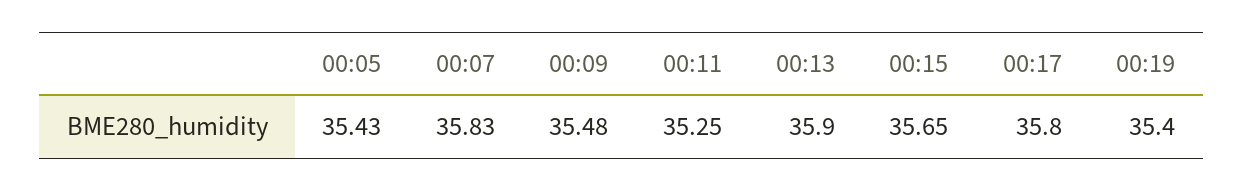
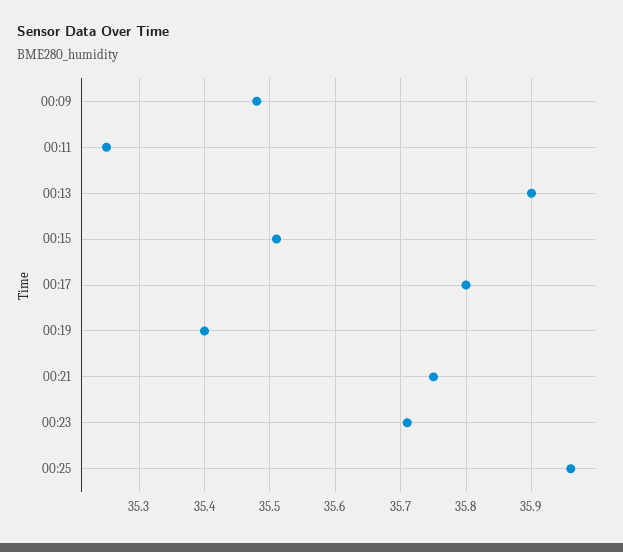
00:05: 35.43 -> none
00:07: 35.83 -> none
00:15: 35.65 -> 35.51
00:21: none -> 35.75
00:23: none -> 35.71
00:25: none -> 35.96

